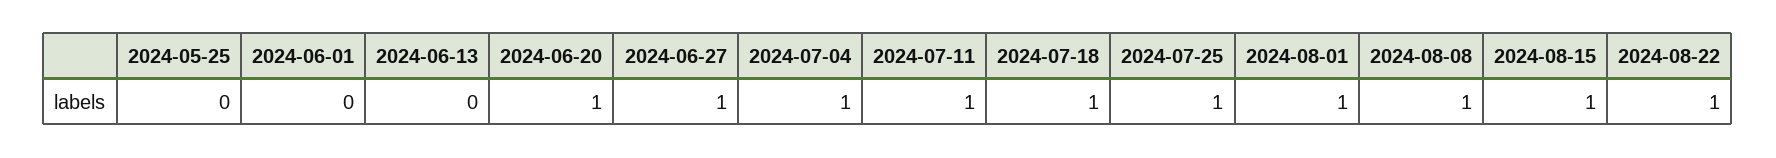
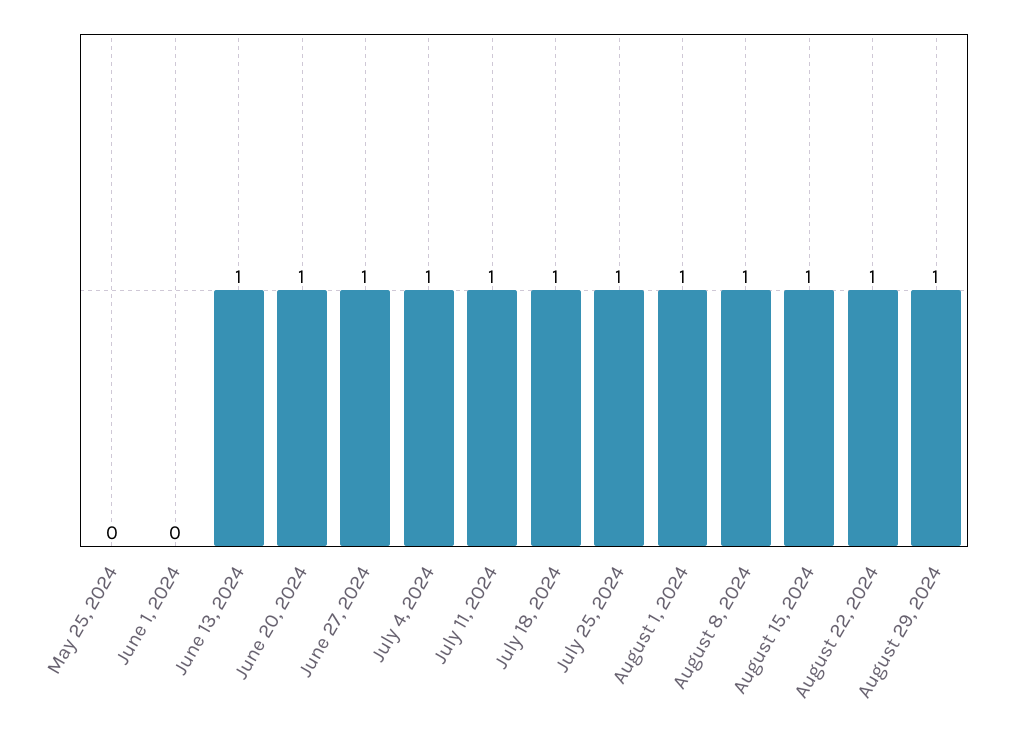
2024-06-13: 0 -> 1
August 29, 2024: none -> 1

